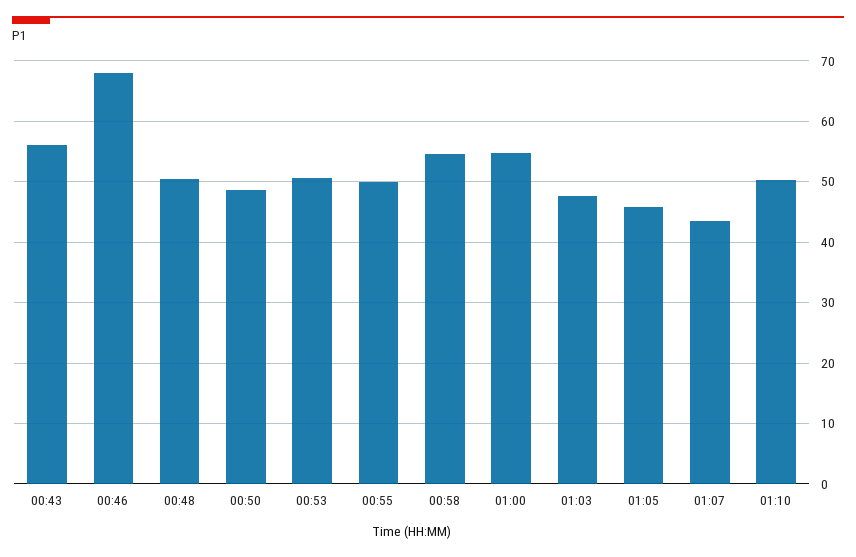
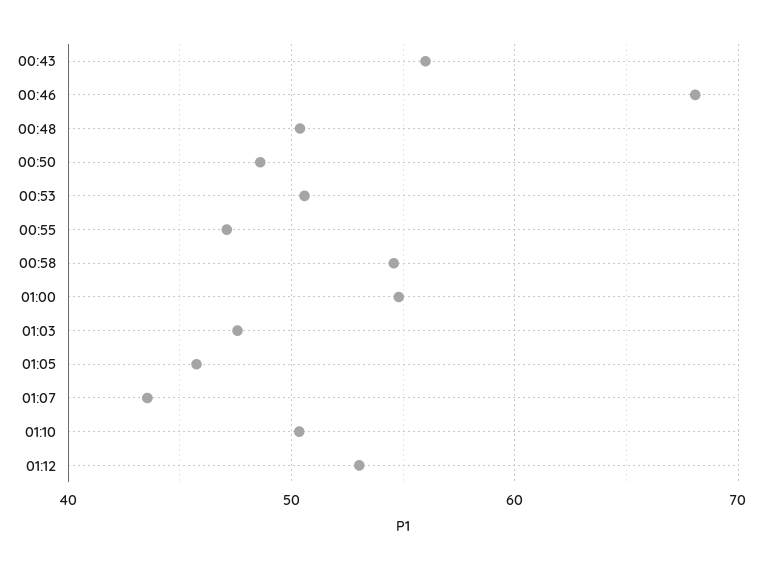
00:55: 50 -> 47
01:12: none -> 53

